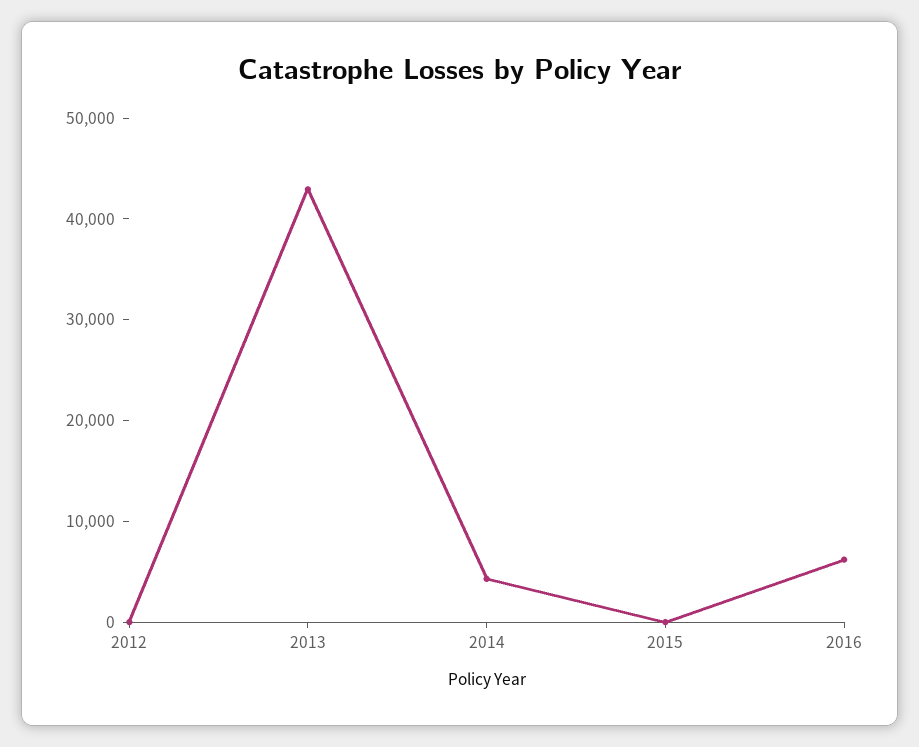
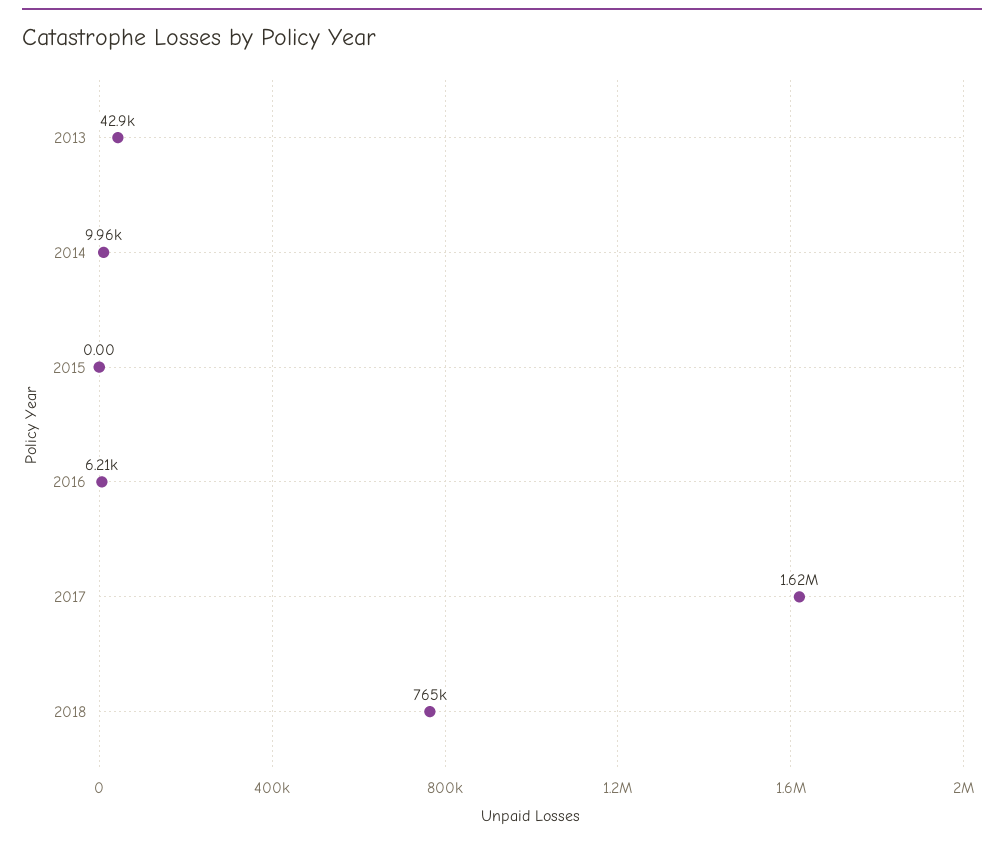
2012: 0 -> none
2014: 4000 -> 9960
2017: none -> 1620000
2018: none -> 765000

